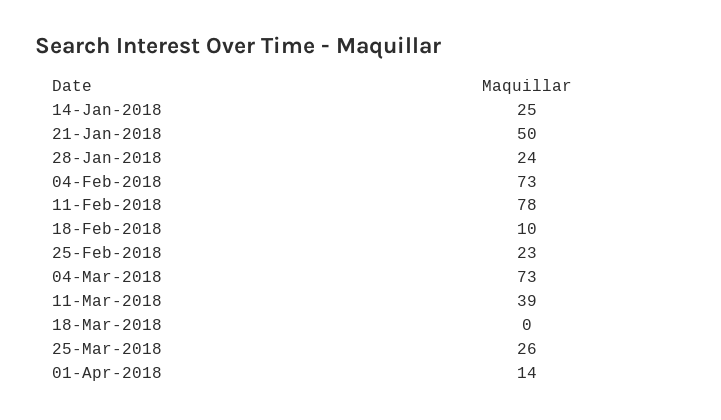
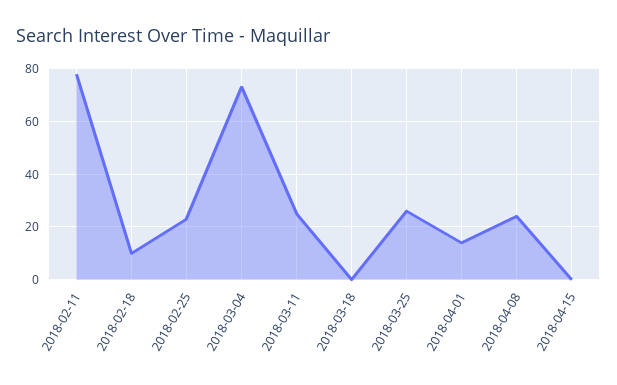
14-Jan-2018: 25 -> none
21-Jan-2018: 50 -> none
28-Jan-2018: 24 -> none
04-Feb-2018: 73 -> none
11-Mar-2018: 39 -> 25
2018-04-08: none -> 25
2018-04-15: none -> 0

